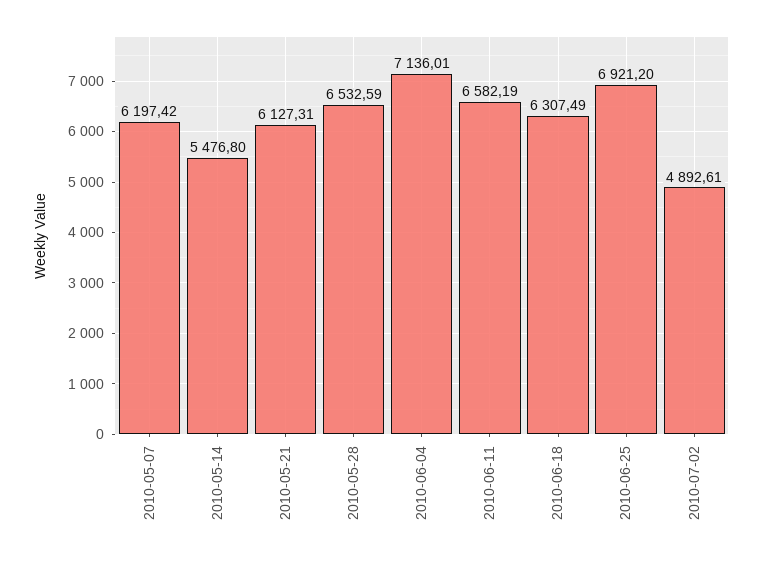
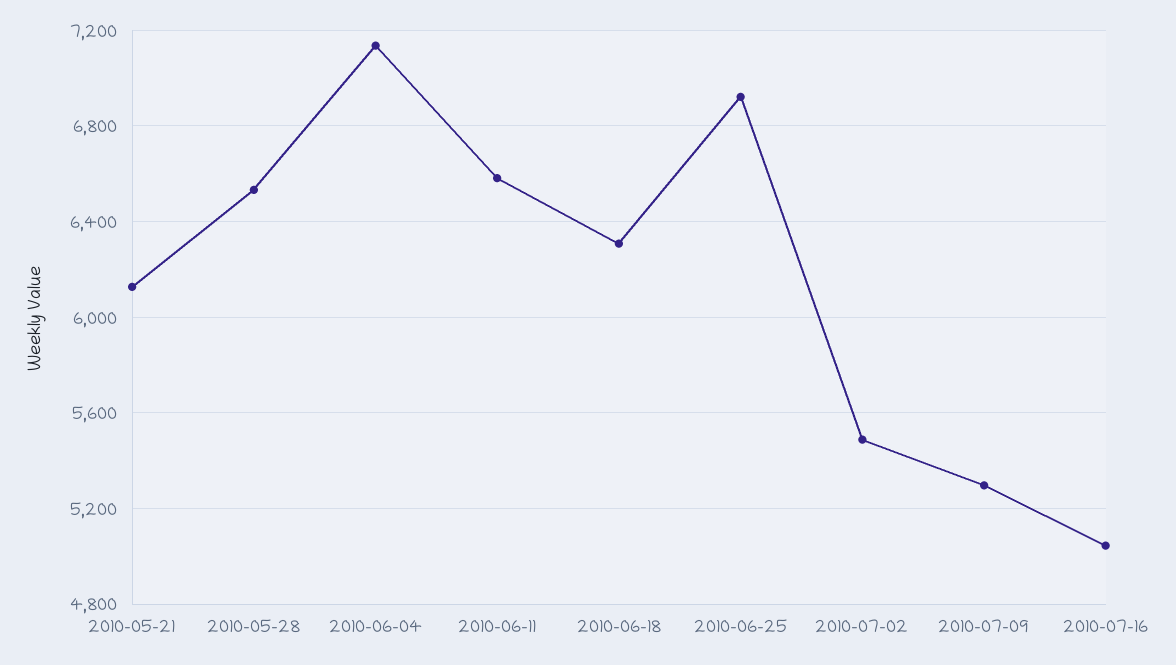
2010-05-07: 6197.42 -> none
2010-05-14: 5476.8 -> none
2010-07-02: 4892.61 -> 5500
2010-07-09: none -> 5300
2010-07-16: none -> 5050

